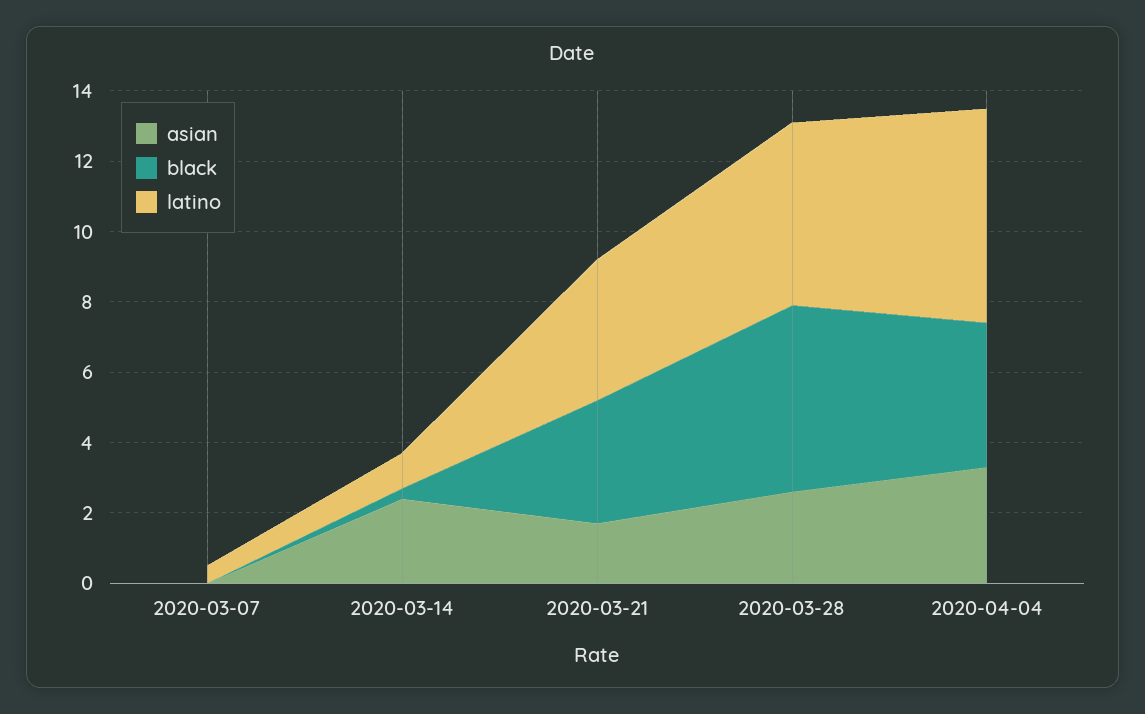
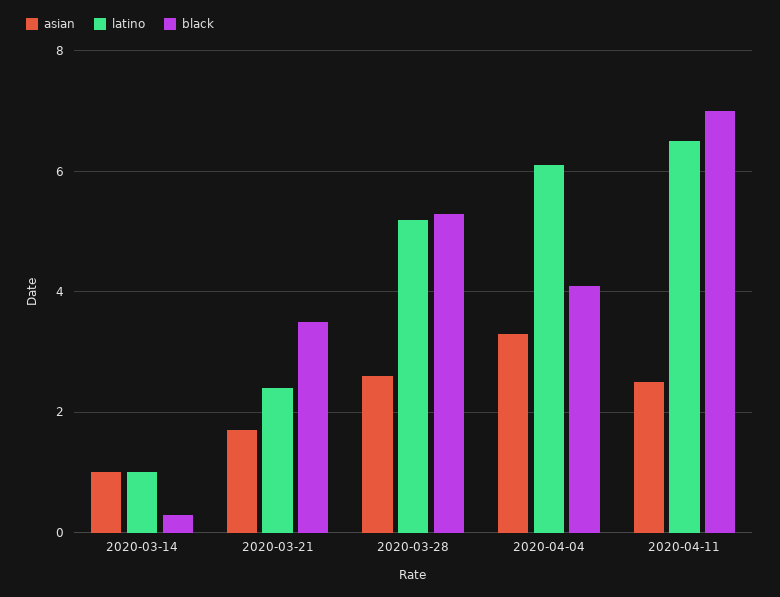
asian, 2020-03-07: 0 -> none
black, 2020-03-07: 0 -> none
latino, 2020-03-07: 0.5 -> none
asian, 2020-03-14: 2.5 -> 1
latino, 2020-03-21: 4 -> 2.5
asian, 2020-04-11: none -> 2.5
latino, 2020-04-11: none -> 6.5
black, 2020-04-11: none -> 7

